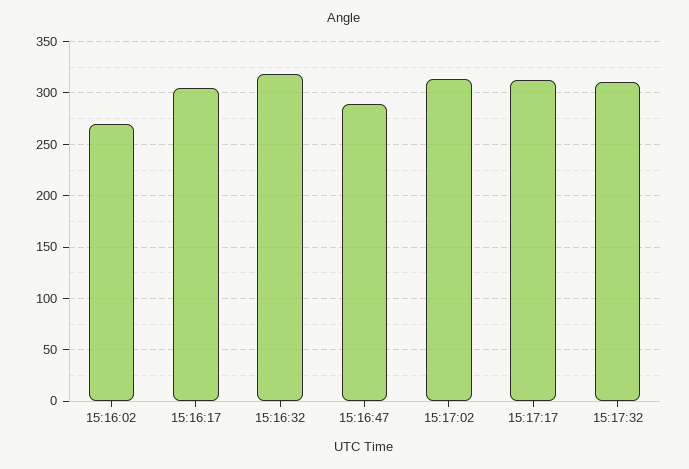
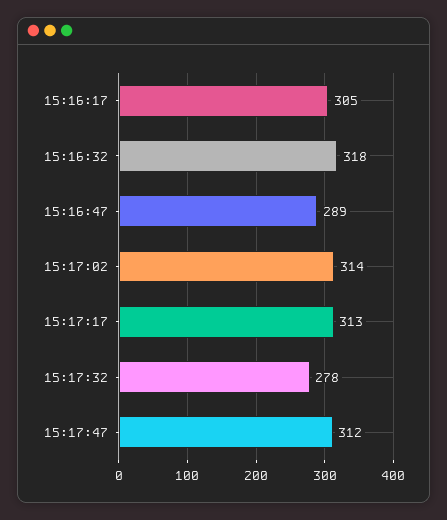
15:16:02: 270 -> none
15:17:32: 310 -> 278
15:17:47: none -> 312

